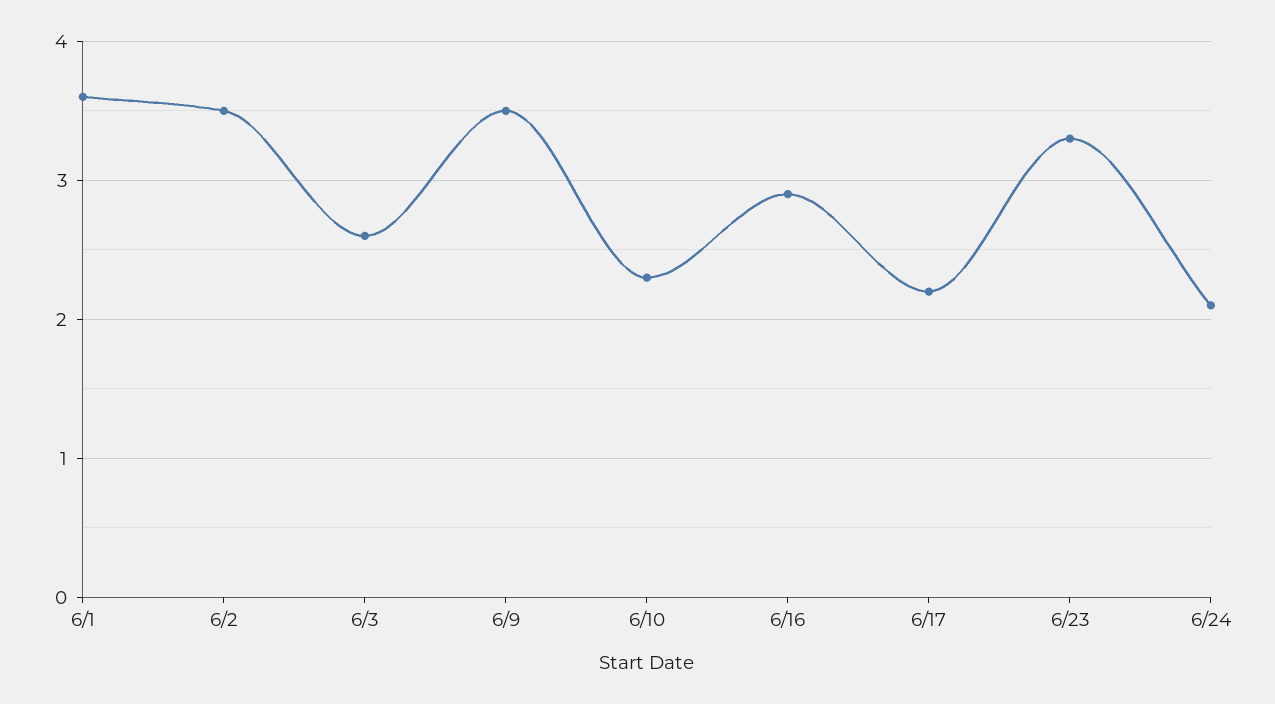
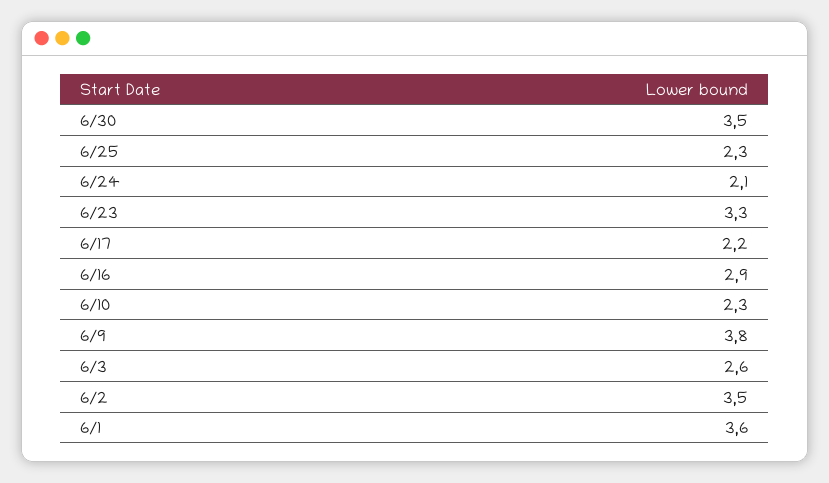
6/9: 3.5 -> 3.8
6/30: none -> 3.5
6/25: none -> 2.3

